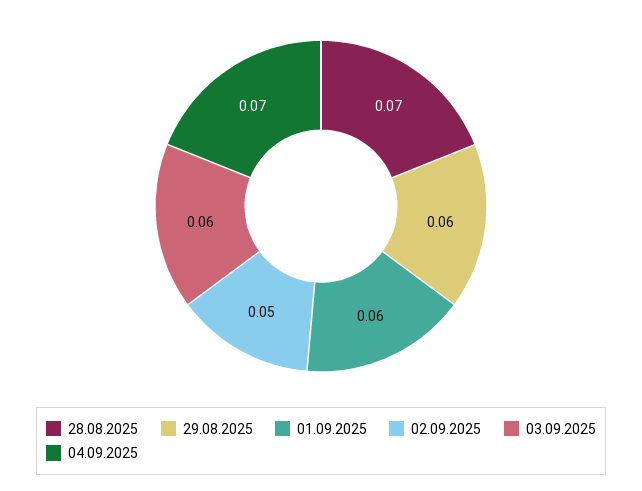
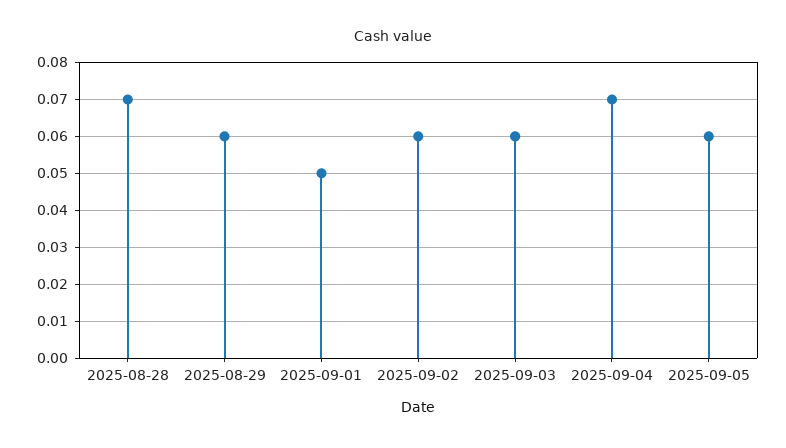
01.09.2025: 0.06 -> 0.05
02.09.2025: 0.05 -> 0.06
2025-09-05: none -> 0.06

